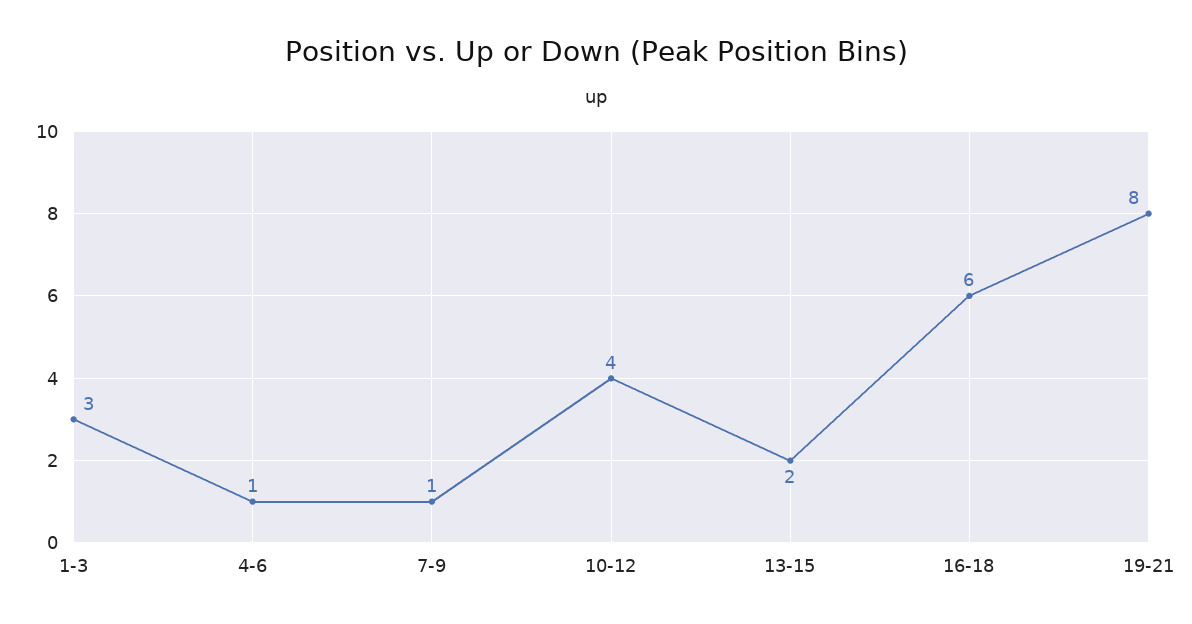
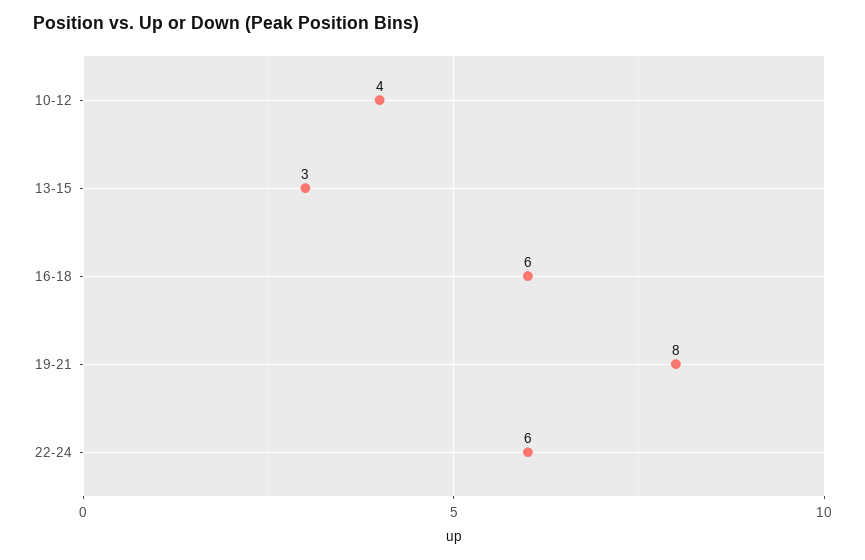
1-3: 3 -> none
4-6: 1 -> none
7-9: 1 -> none
13-15: 2 -> 3
22-24: none -> 6

